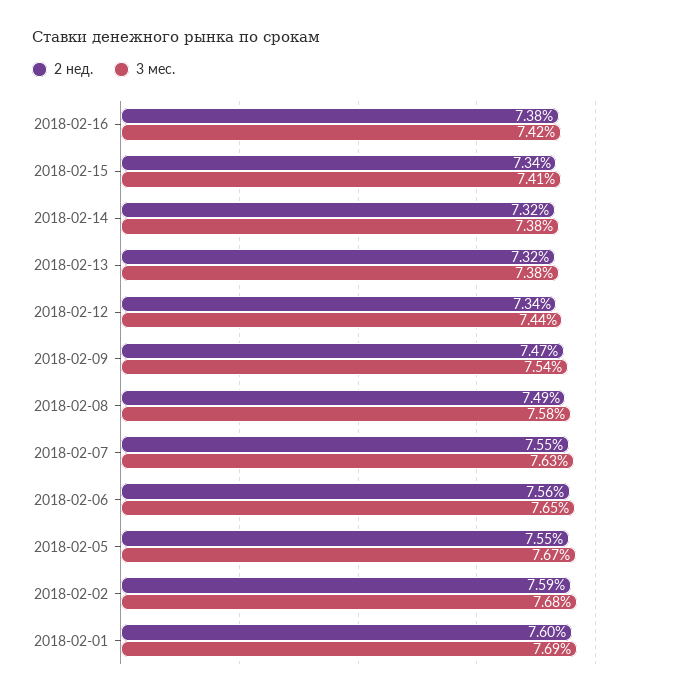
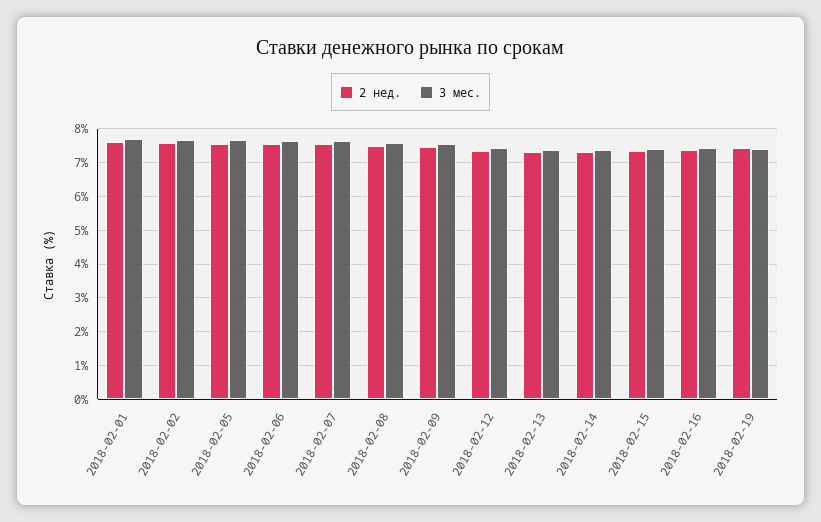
2 нед., 2018-02-19: none -> 7.4
3 мес., 2018-02-19: none -> 7.4

